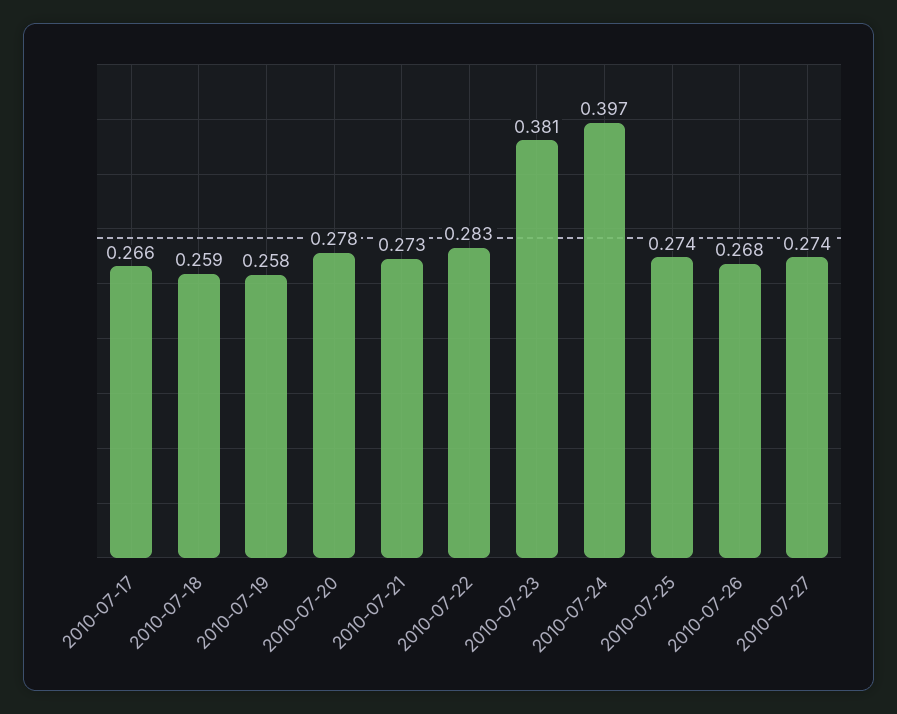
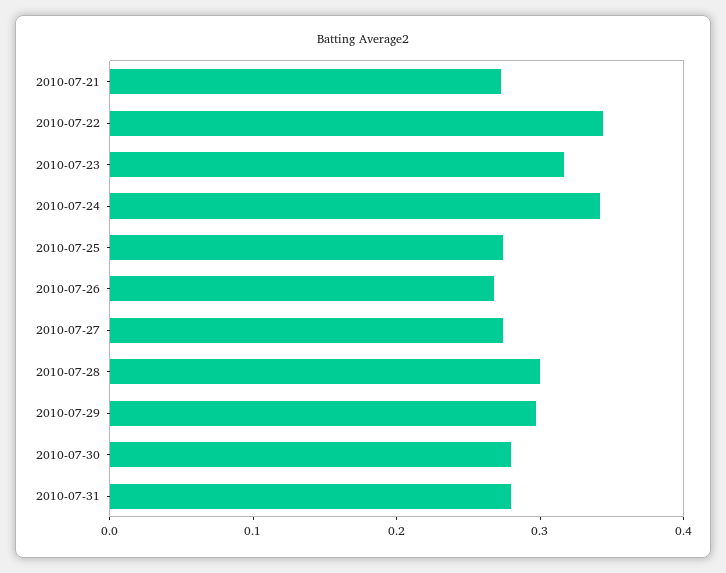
2010-07-17: 0.266 -> none
2010-07-18: 0.259 -> none
2010-07-19: 0.258 -> none
2010-07-20: 0.278 -> none
2010-07-22: 0.283 -> 0.34
2010-07-23: 0.381 -> 0.32
2010-07-24: 0.397 -> 0.34
2010-07-28: none -> 0.3
2010-07-29: none -> 0.3
2010-07-30: none -> 0.28
2010-07-31: none -> 0.28

